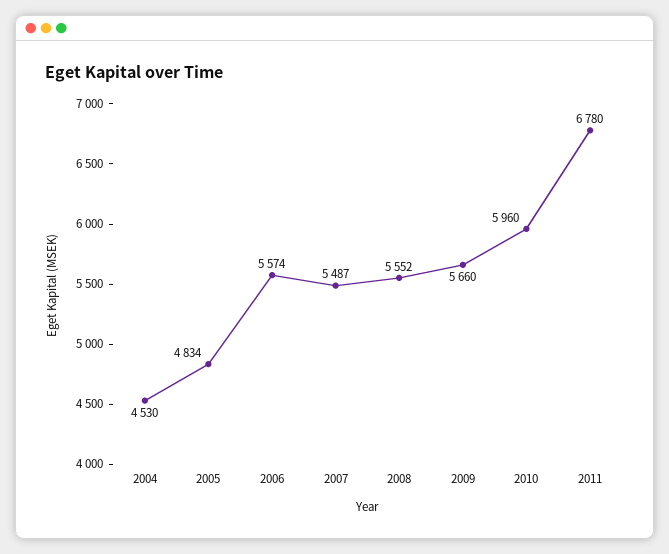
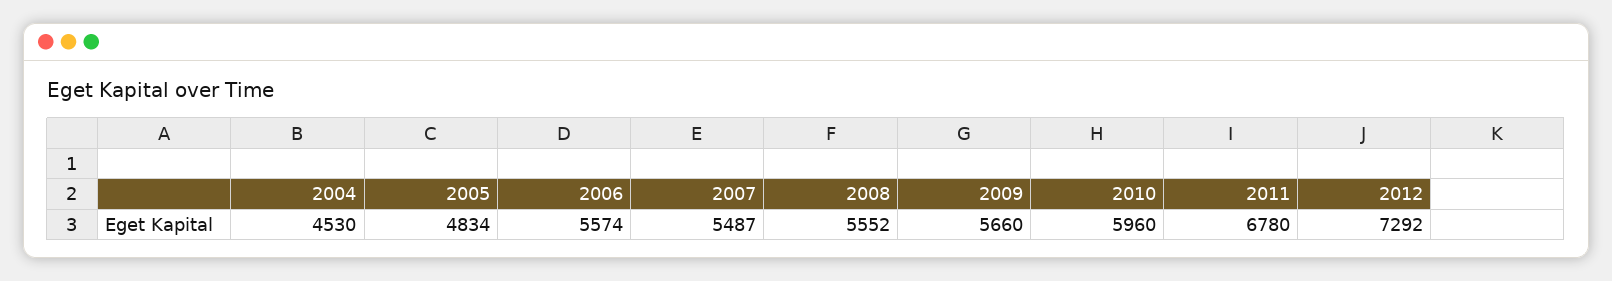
2012: none -> 7292

